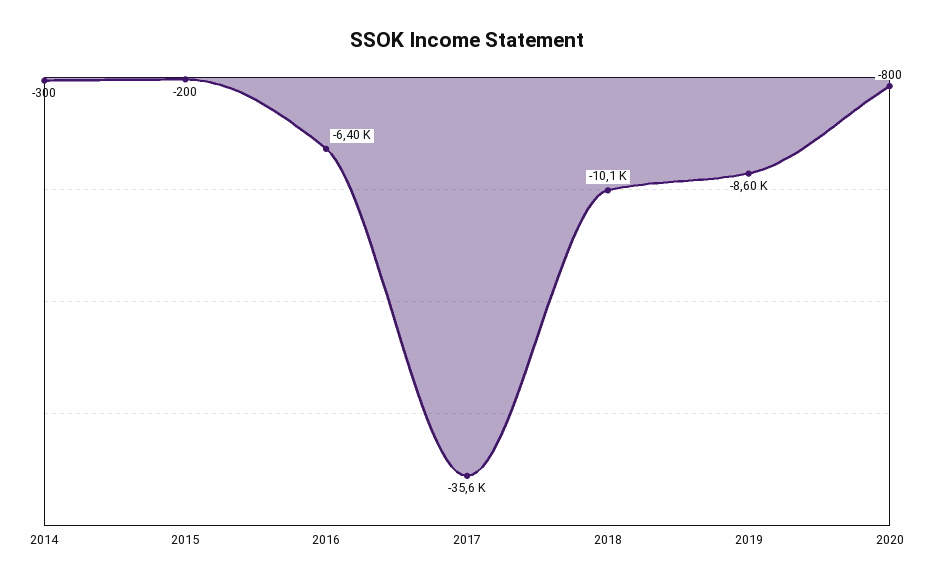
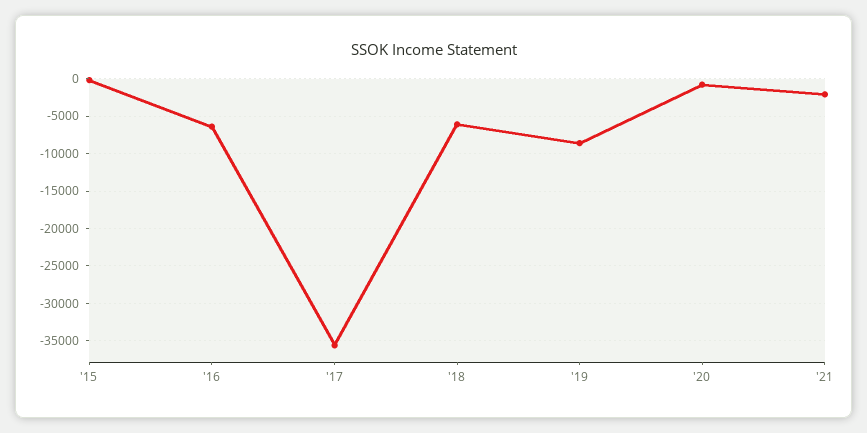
2014: -300 -> none
2018: -10100 -> -6000
'21: none -> -2000

